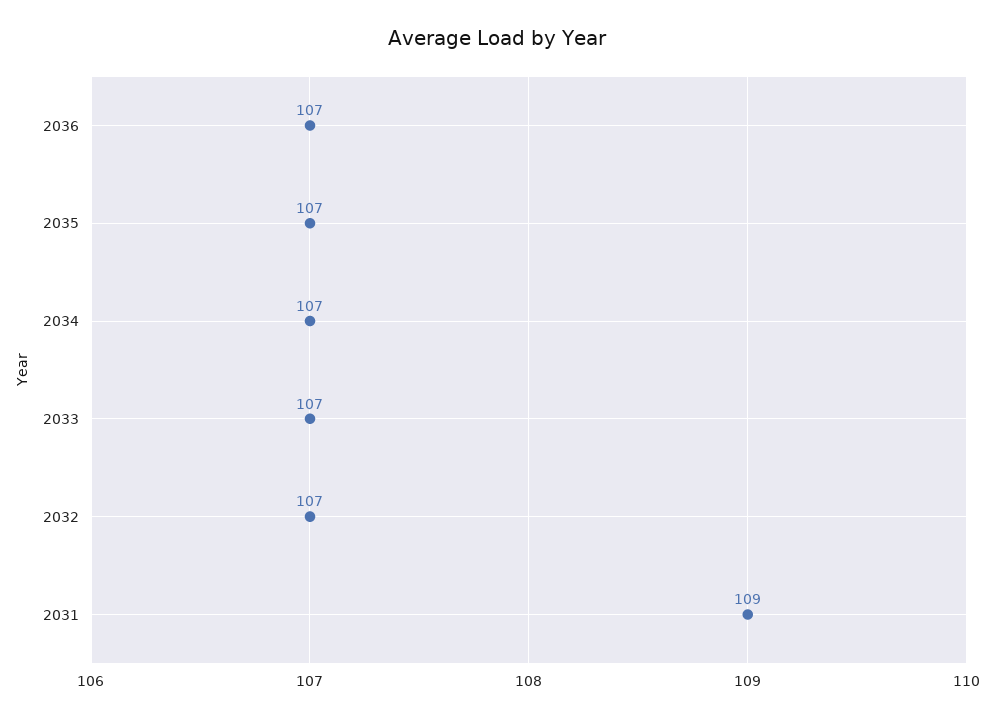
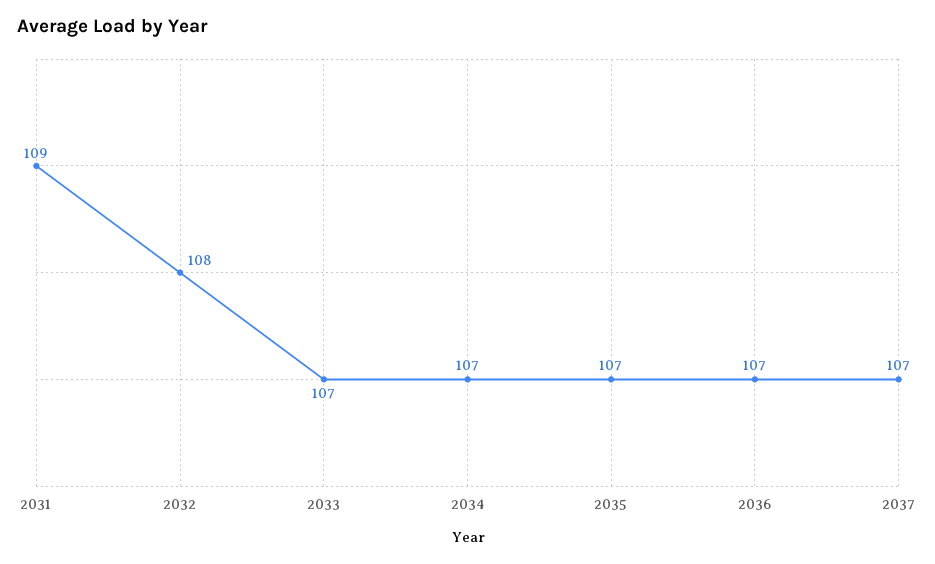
2032: 107 -> 108
2037: none -> 107

